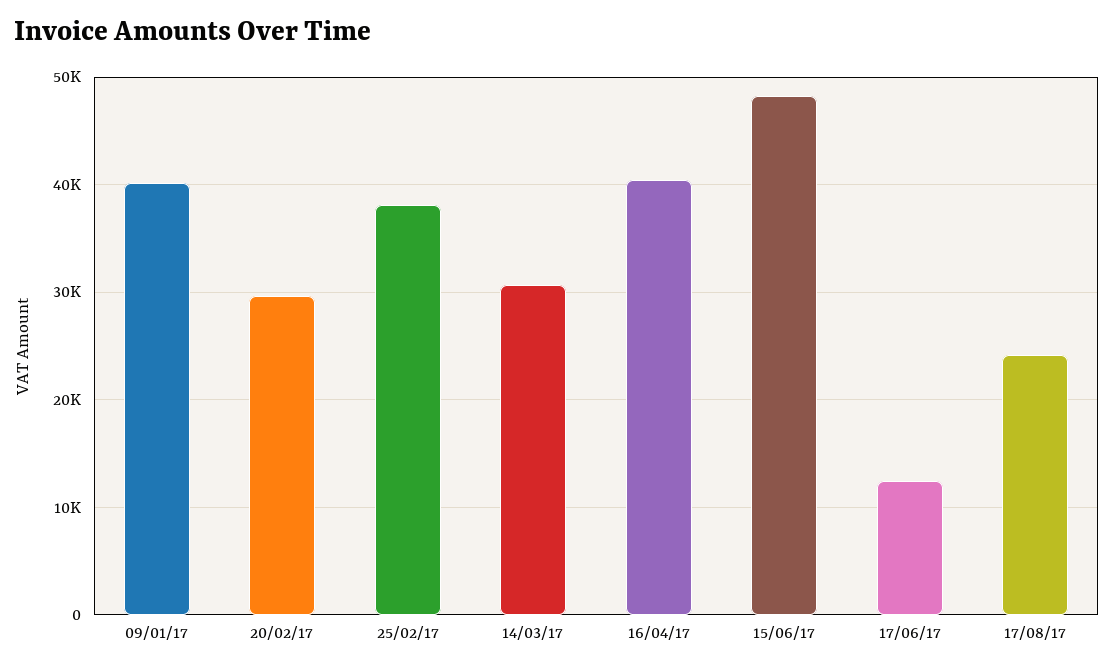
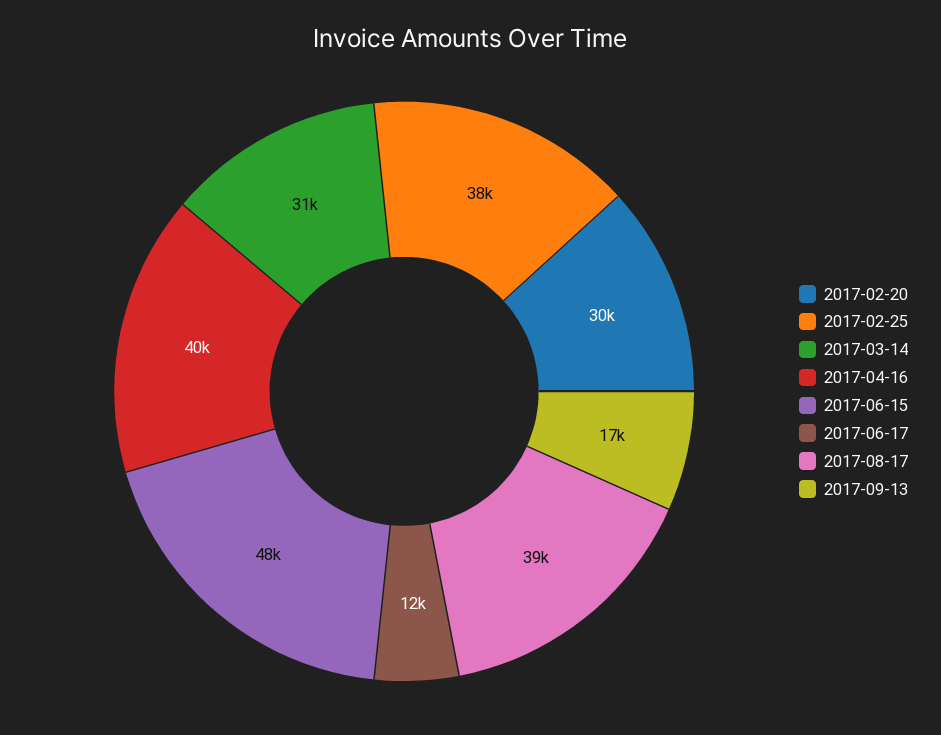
09/01/17: 40000 -> none
17/08/17: 24000 -> 39000
2017-09-13: none -> 17000

